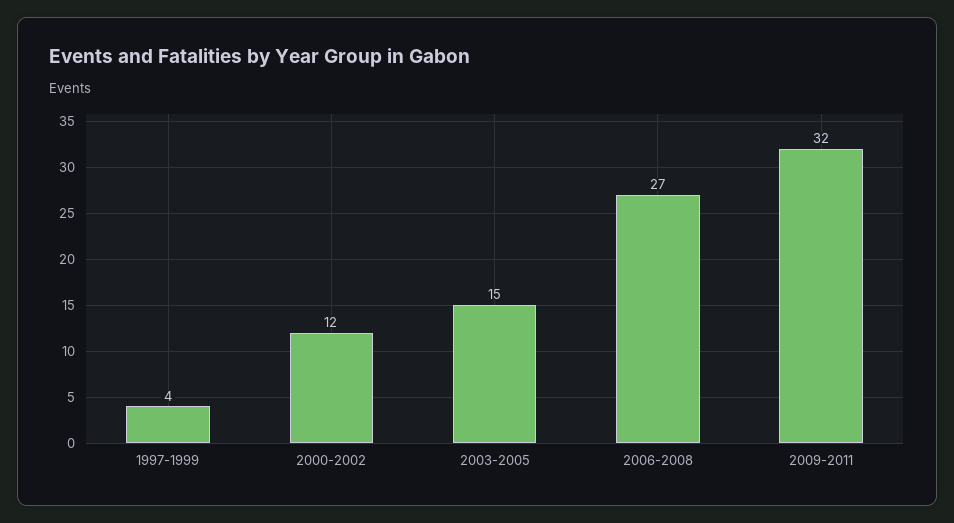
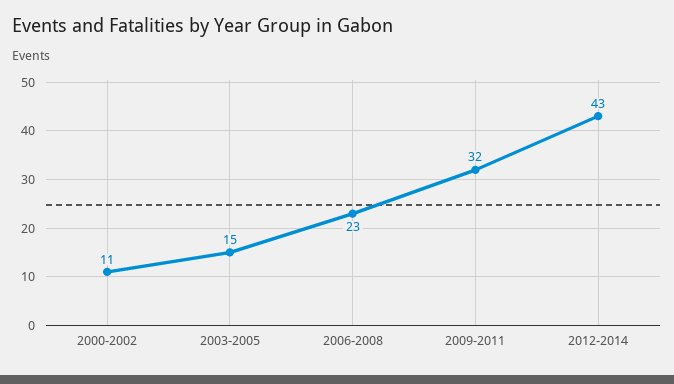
1997-1999: 4 -> none
2000-2002: 12 -> 11
2006-2008: 27 -> 23
2012-2014: none -> 43

